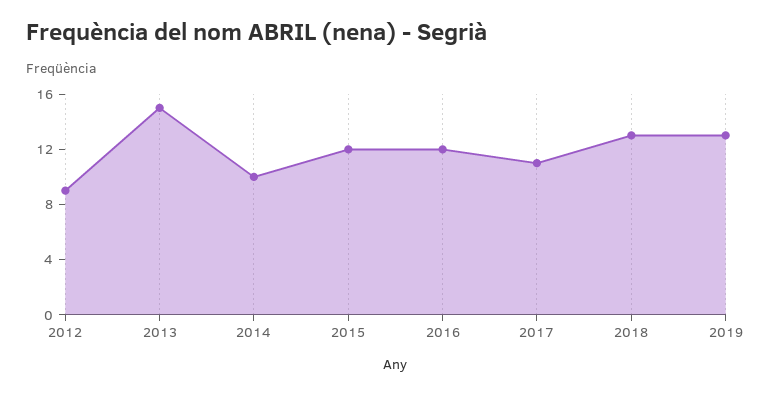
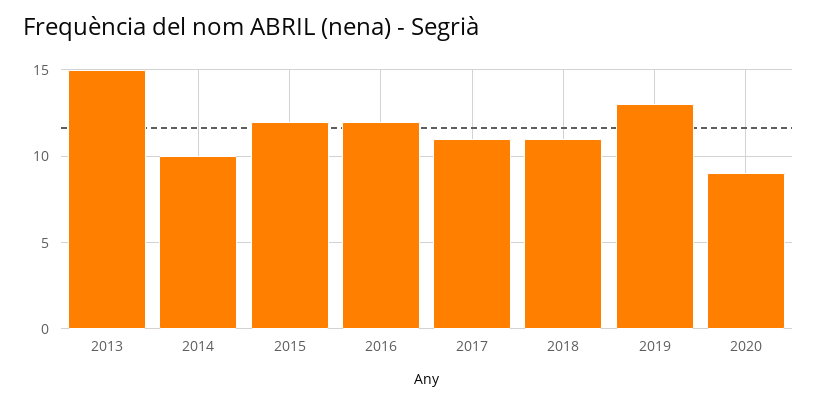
2012: 9 -> none
2018: 13 -> 11
2020: none -> 9

